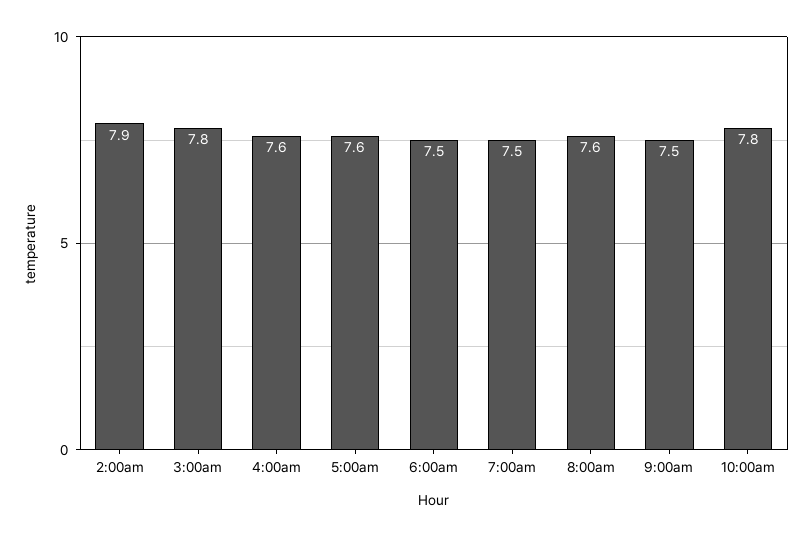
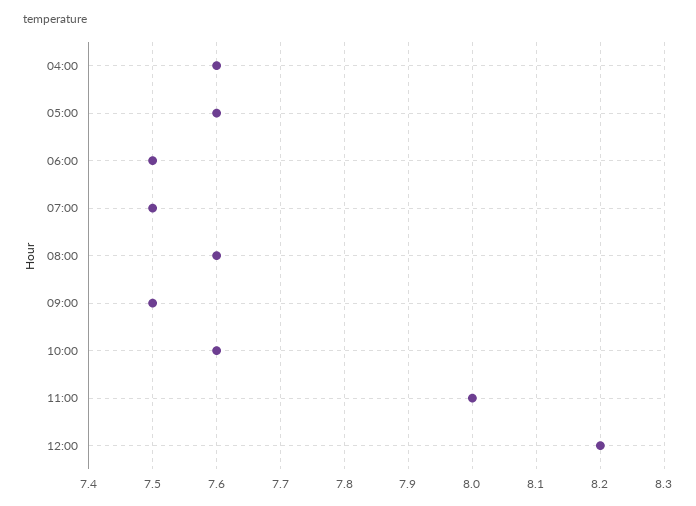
2:00am: 7.9 -> none
3:00am: 7.8 -> none
10:00am: 7.8 -> 7.6
11:00: none -> 8
12:00: none -> 8.2

